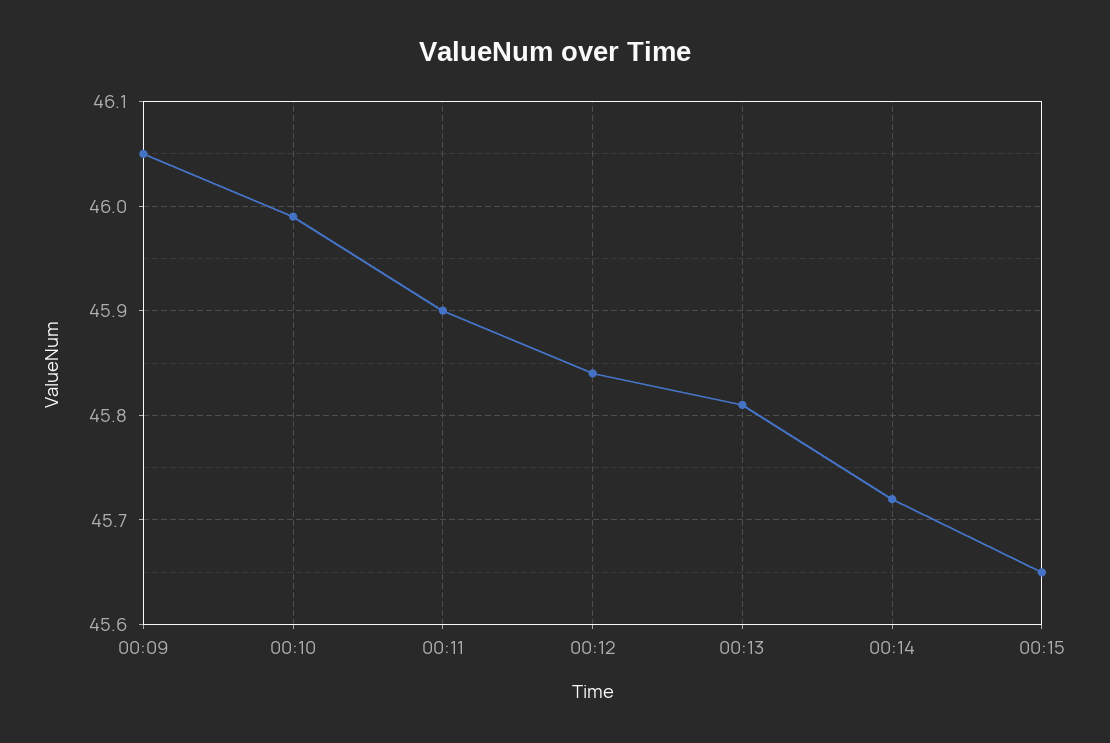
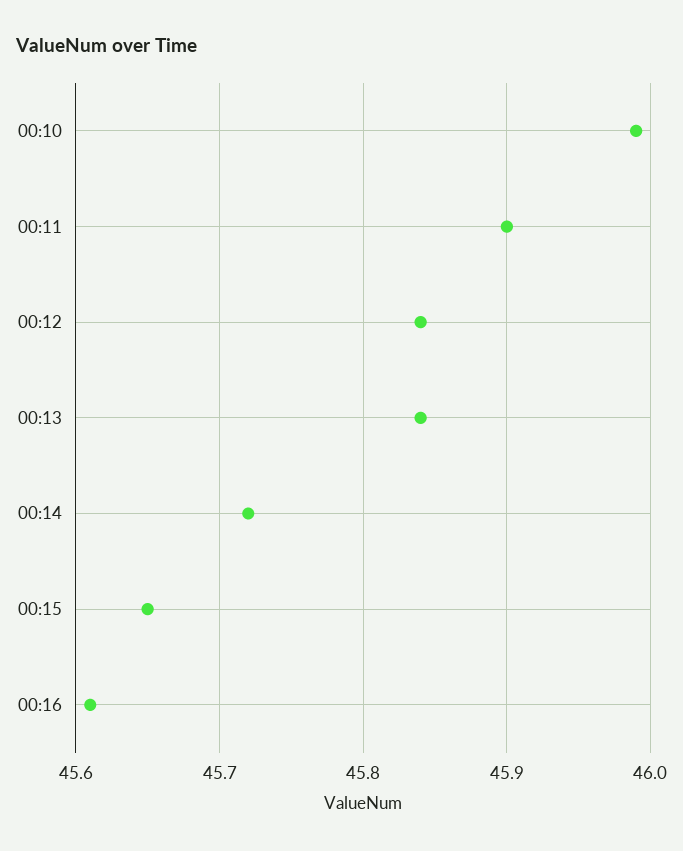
00:09: 46.05 -> none
00:13: 45.81 -> 45.84
00:16: none -> 45.61

